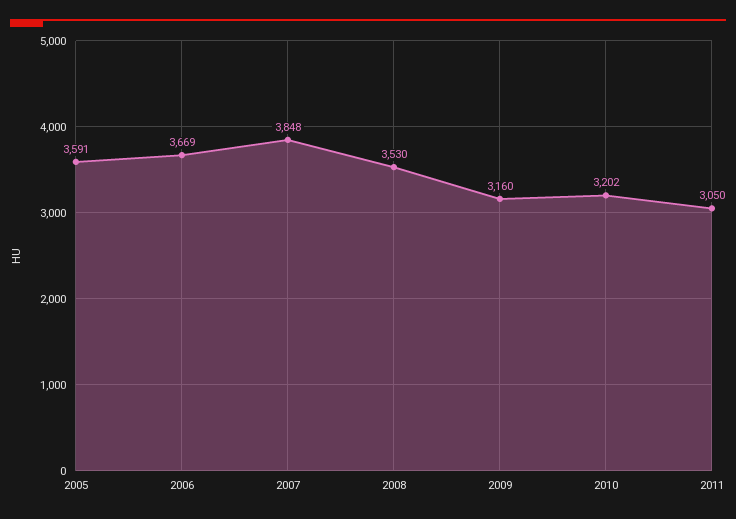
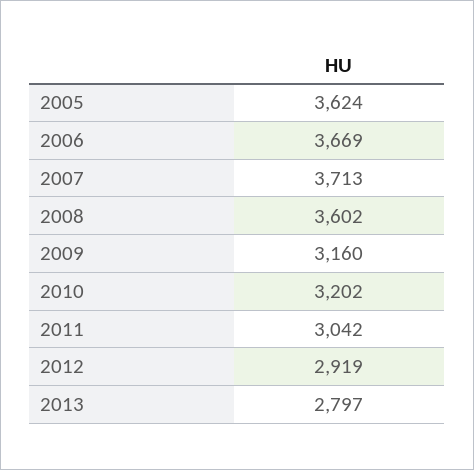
2005: 3591 -> 3624
2007: 3848 -> 3713
2008: 3530 -> 3602
2011: 3050 -> 3042
2012: none -> 2919
2013: none -> 2797

